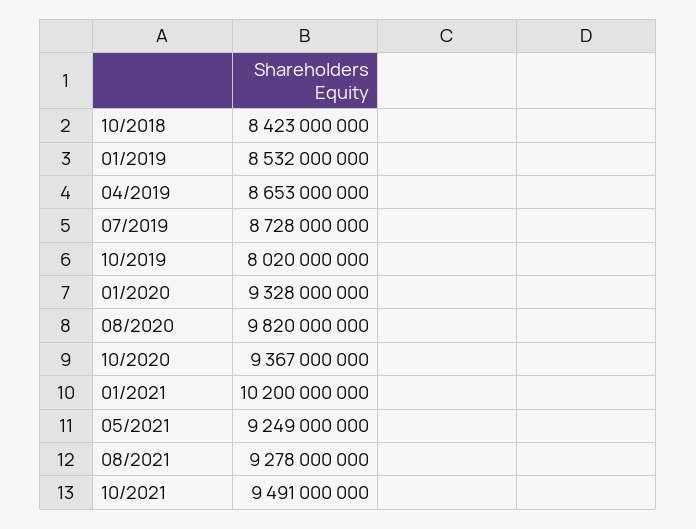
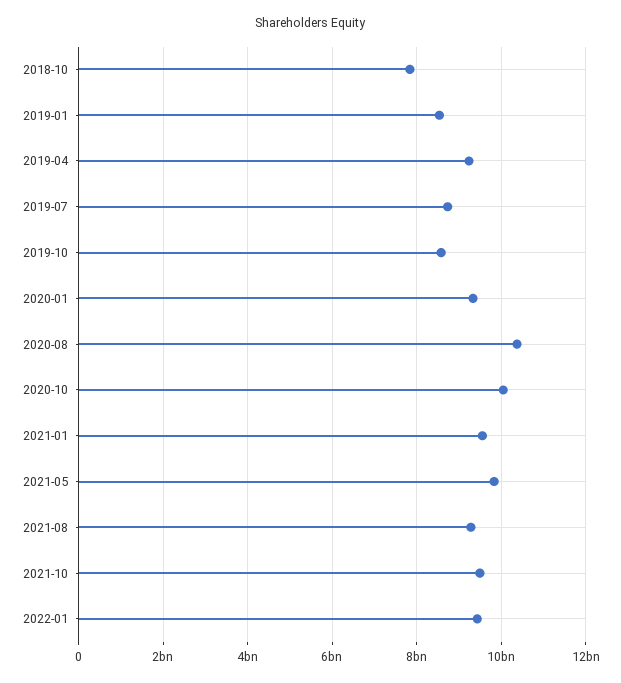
10/2018: 8423000000 -> 7800000000
04/2019: 8653000000 -> 9200000000
10/2019: 8020000000 -> 8600000000
08/2020: 9820000000 -> 10400000000
10/2020: 9367000000 -> 10000000000
01/2021: 10200000000 -> 9600000000
05/2021: 9249000000 -> 9800000000
2022-01: none -> 9400000000

